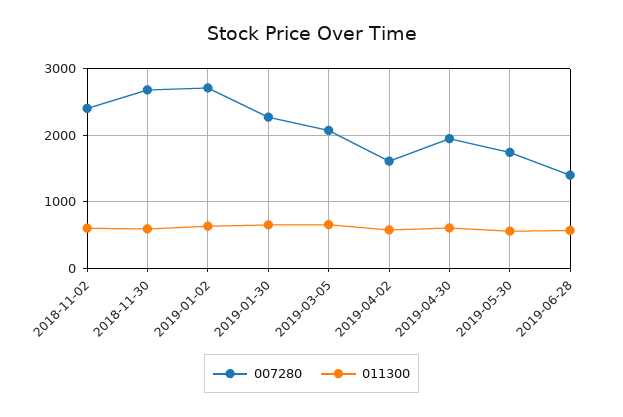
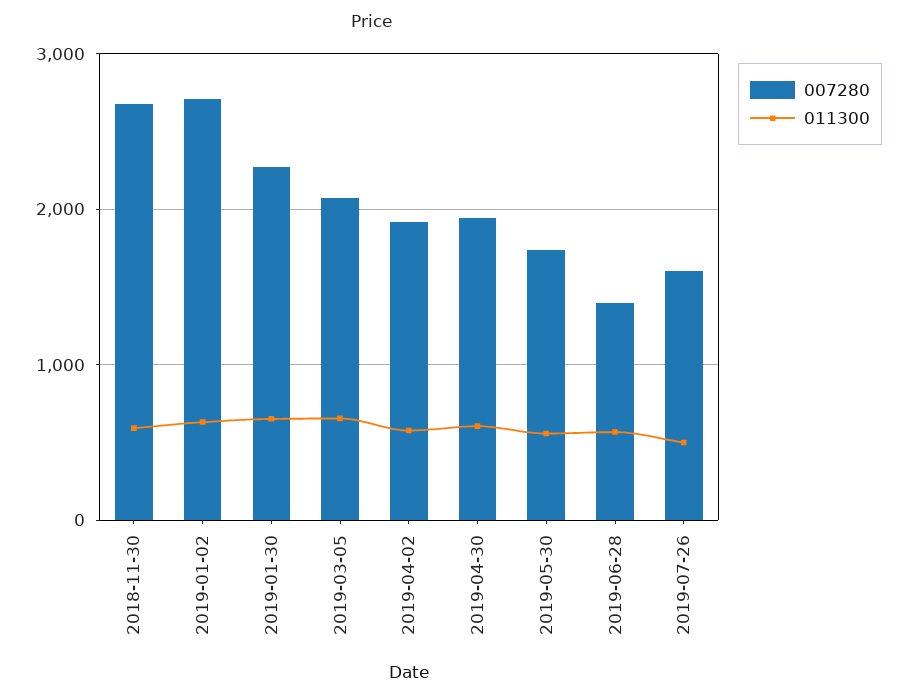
007280, 2018-11-02: 2400 -> none
011300, 2018-11-02: 600 -> none
007280, 2019-04-02: 1600 -> 1900
007280, 2019-07-26: none -> 1600
011300, 2019-07-26: none -> 500

